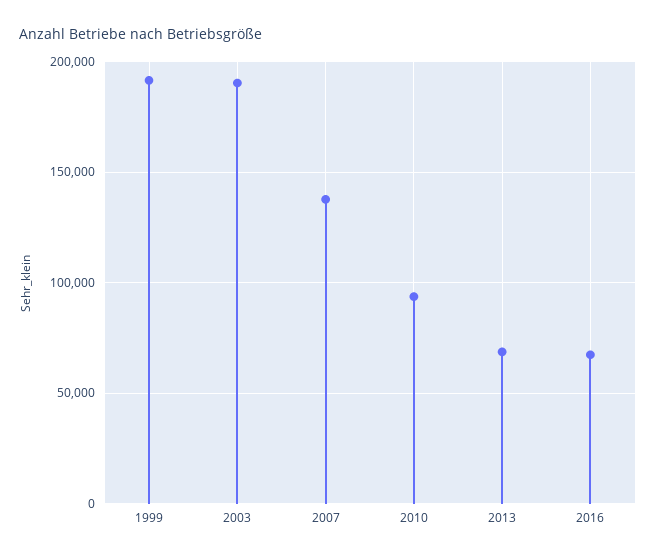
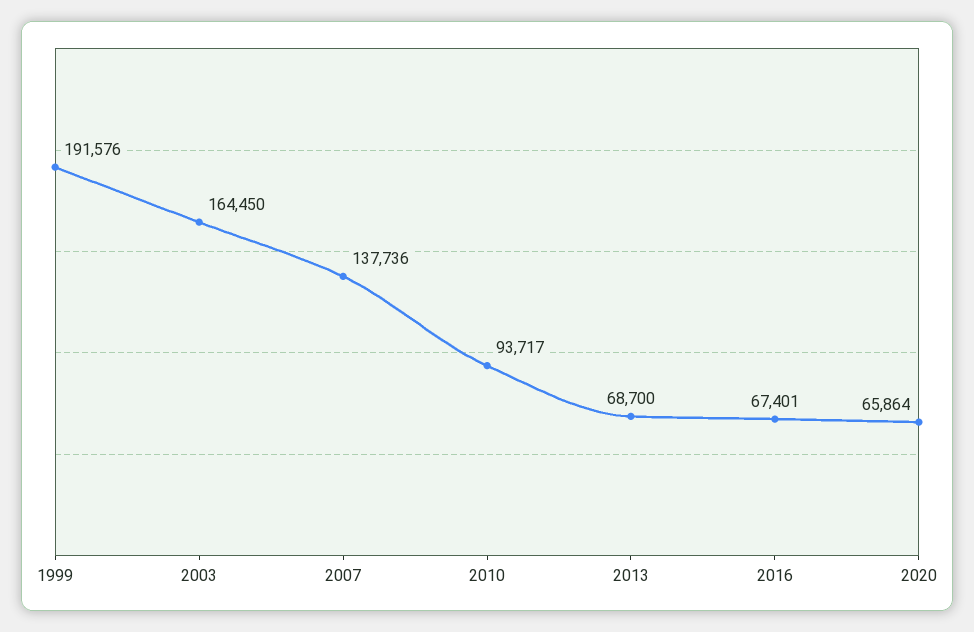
2003: 190000 -> 164450
2020: none -> 65864

